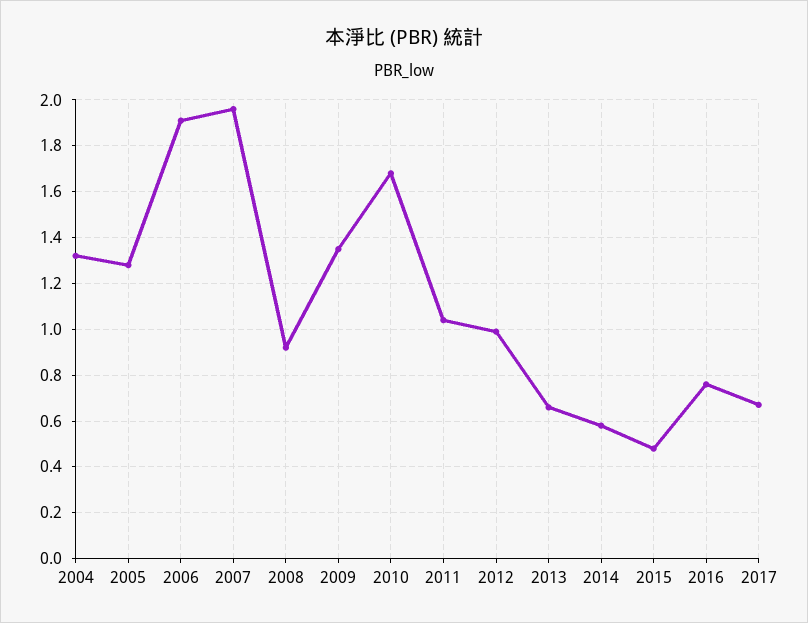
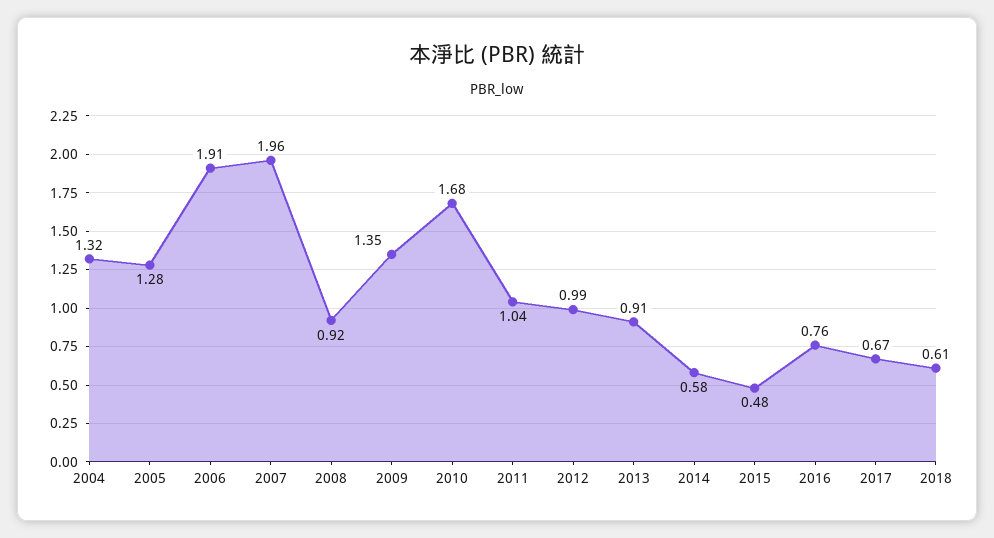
2013: 0.65 -> 0.91
2018: none -> 0.61

